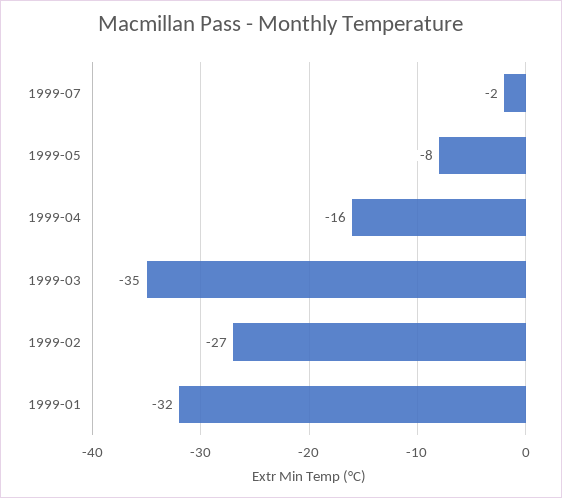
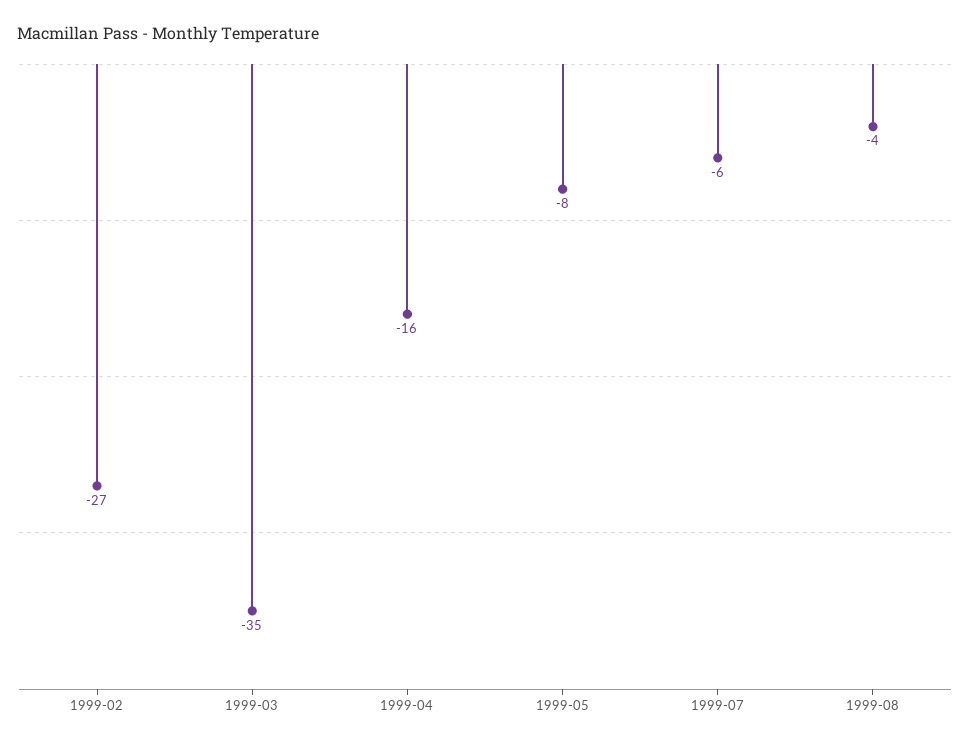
1999-07: -2 -> -6
1999-01: -32 -> none
1999-08: none -> -4

